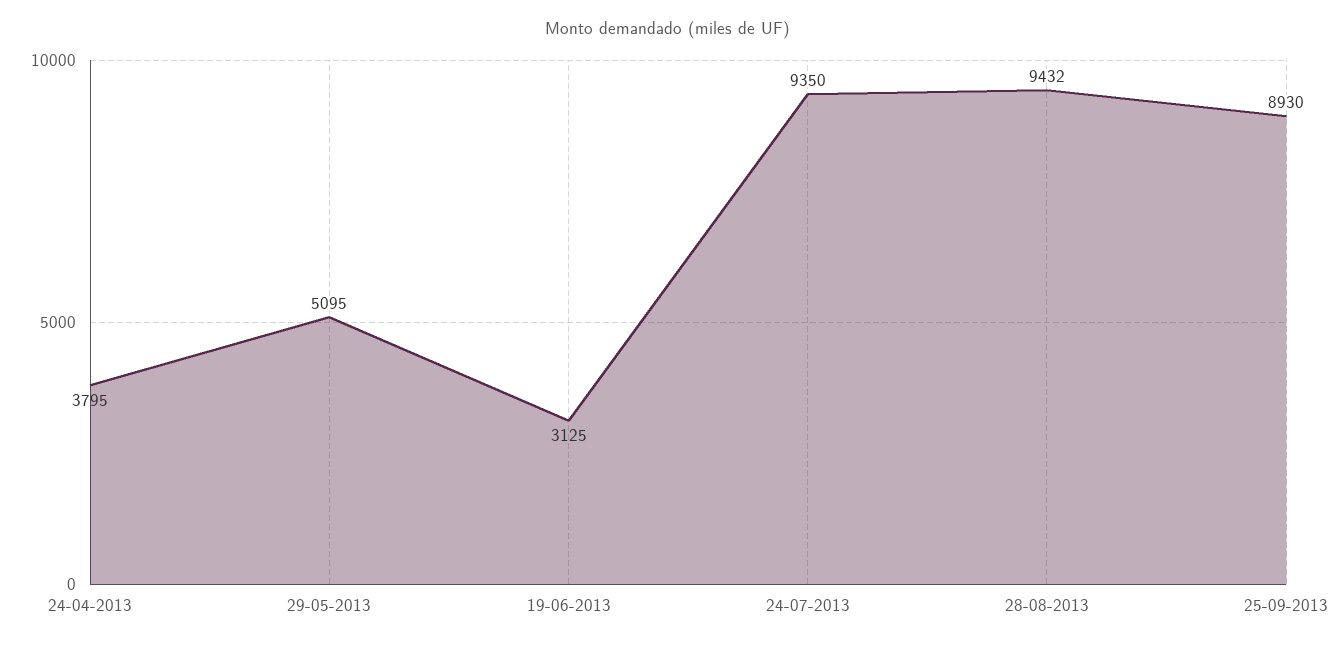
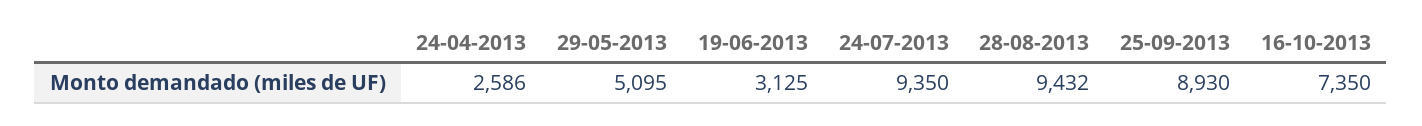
24-04-2013: 3795 -> 2586
16-10-2013: none -> 7350

